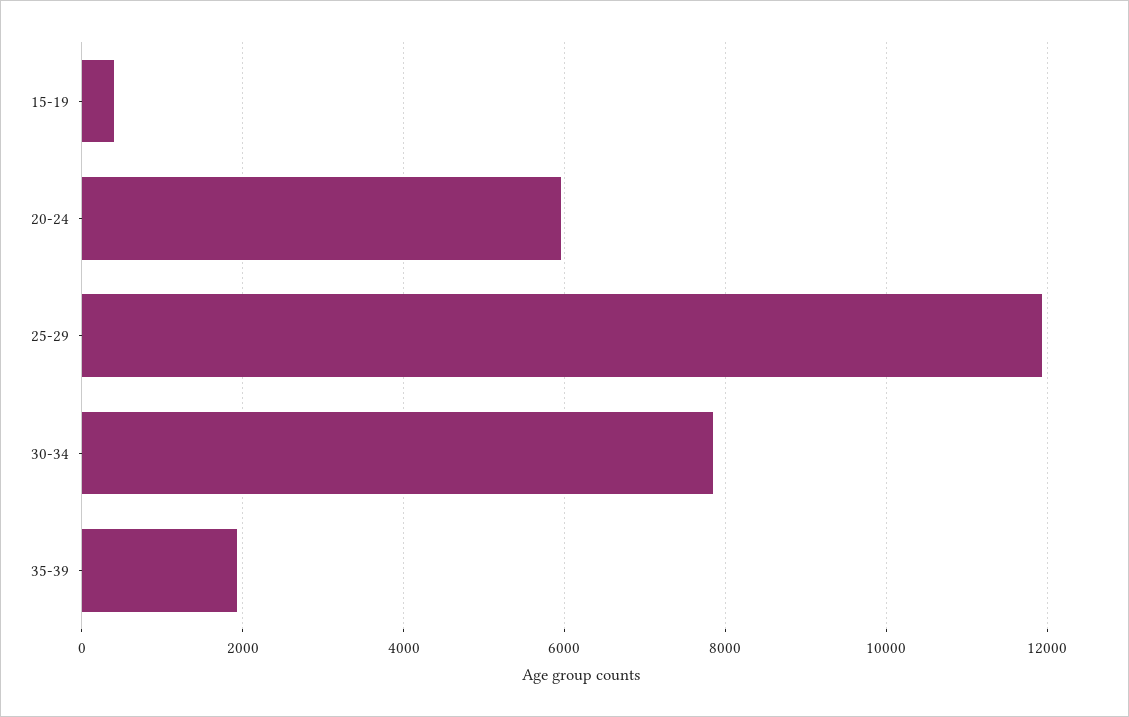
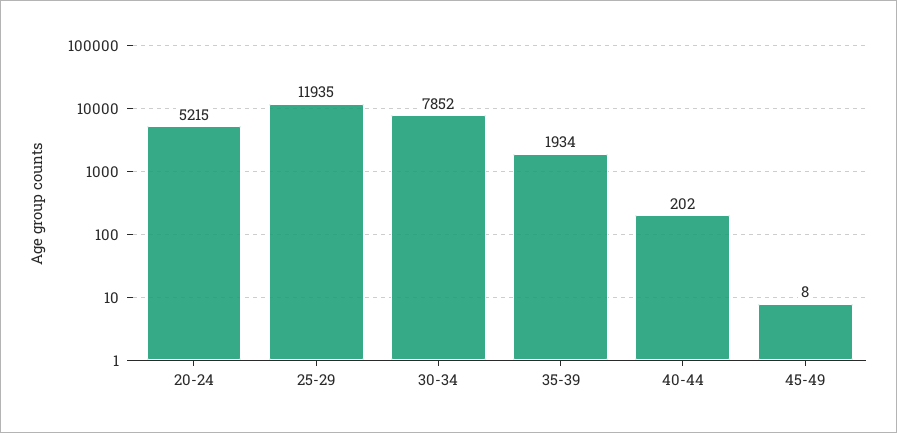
15-19: 400 -> none
20-24: 6000 -> 5215
40-44: none -> 202
45-49: none -> 8

